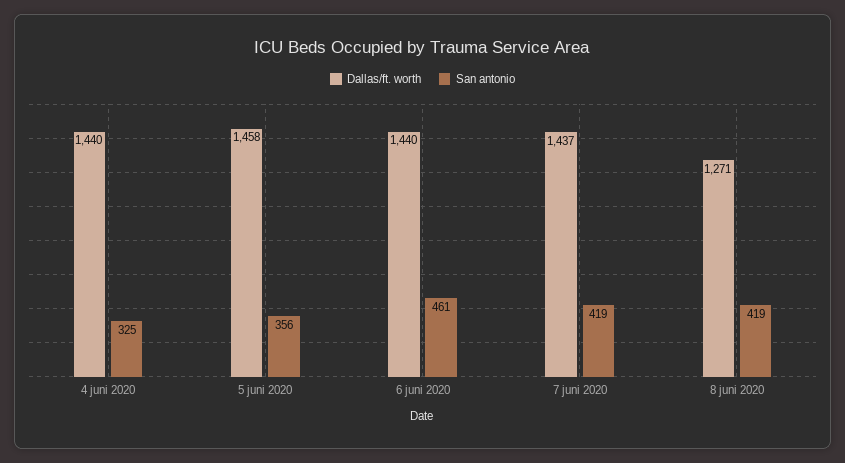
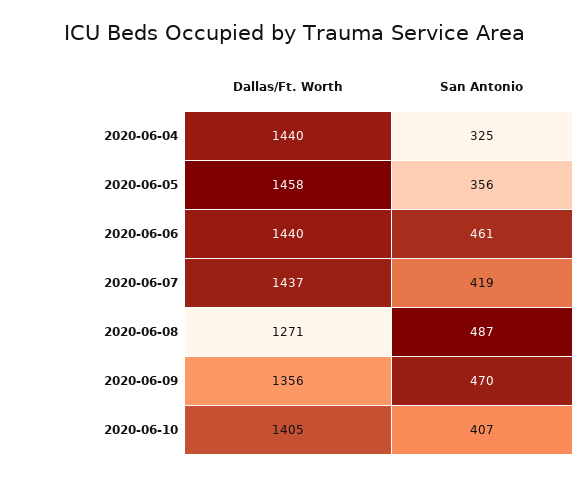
San antonio, 8 juni 2020: 419 -> 487
Dallas/ft. worth, 2020-06-09: none -> 1356
San antonio, 2020-06-09: none -> 470
Dallas/ft. worth, 2020-06-10: none -> 1405
San antonio, 2020-06-10: none -> 407

